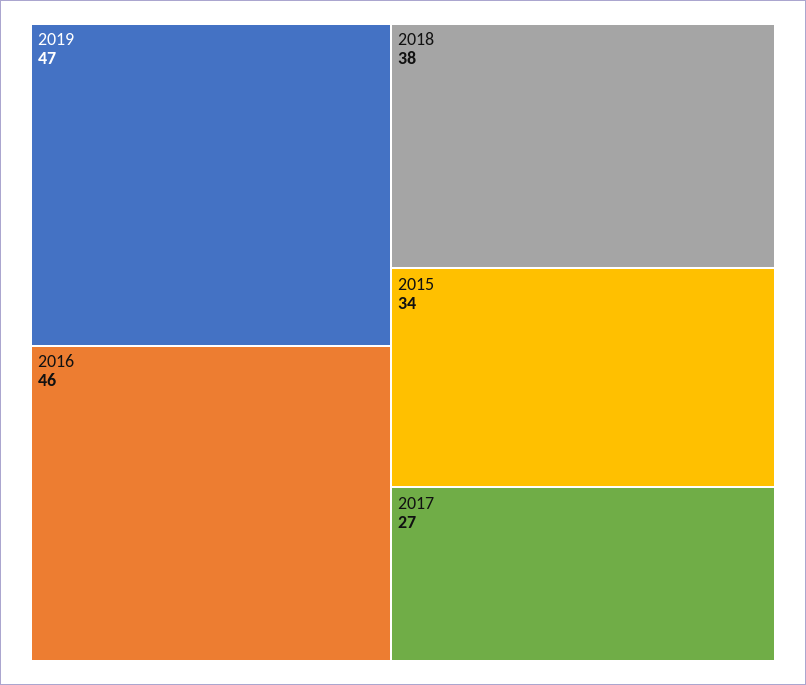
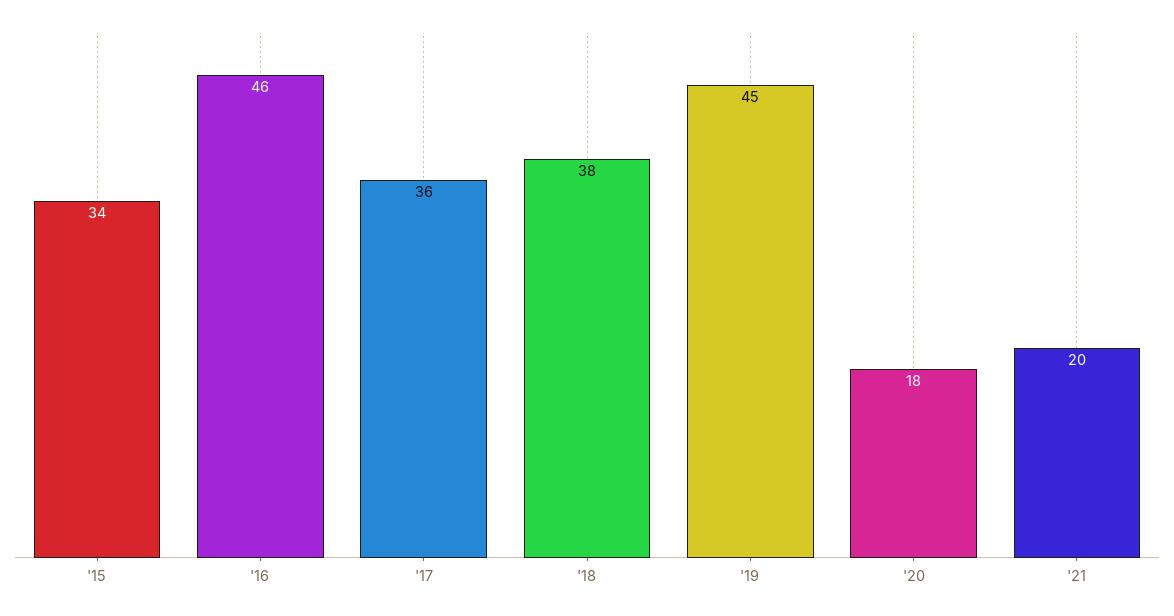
2019: 47 -> 45
2017: 27 -> 36
'20: none -> 18
'21: none -> 20

